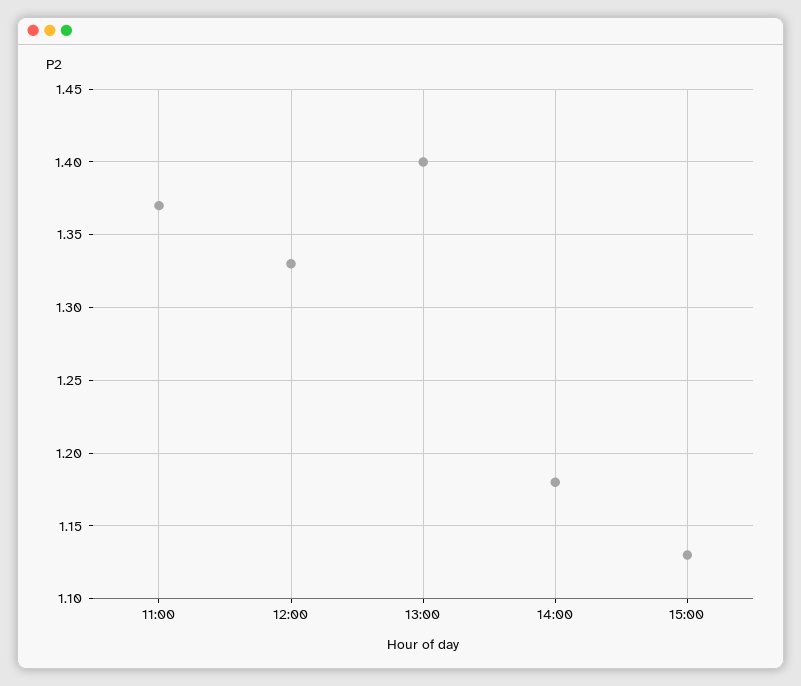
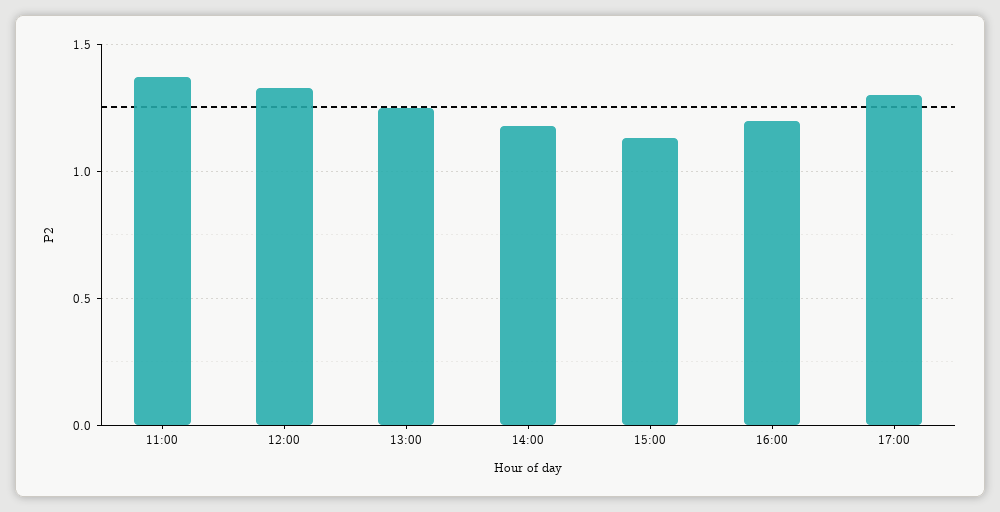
13:00: 1.4 -> 1.25
16:00: none -> 1.2
17:00: none -> 1.3

